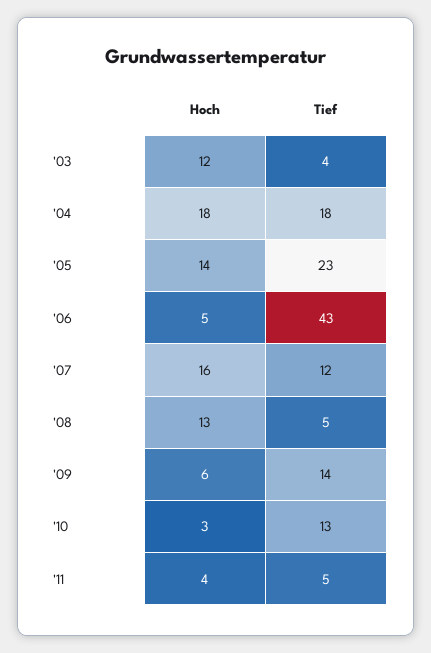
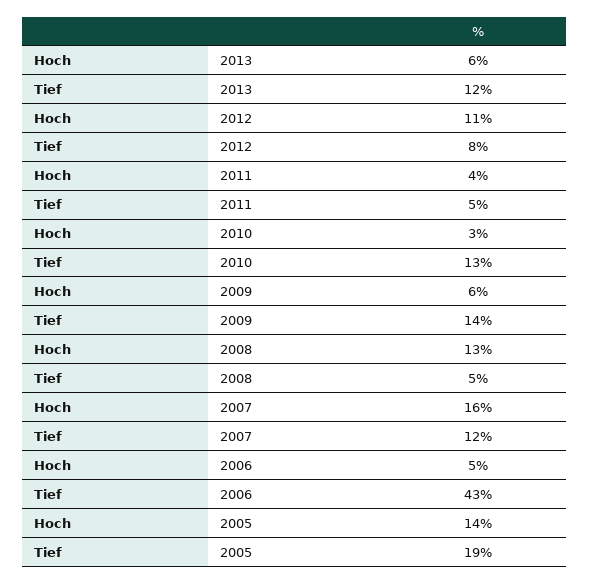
Hoch, '03: 12 -> none
Tief, '03: 4 -> none
Hoch, '04: 18 -> none
Tief, '04: 18 -> none
Tief, '05: 23 -> 19
Hoch, 2013: none -> 6
Tief, 2013: none -> 12
Hoch, 2012: none -> 11
Tief, 2012: none -> 8

